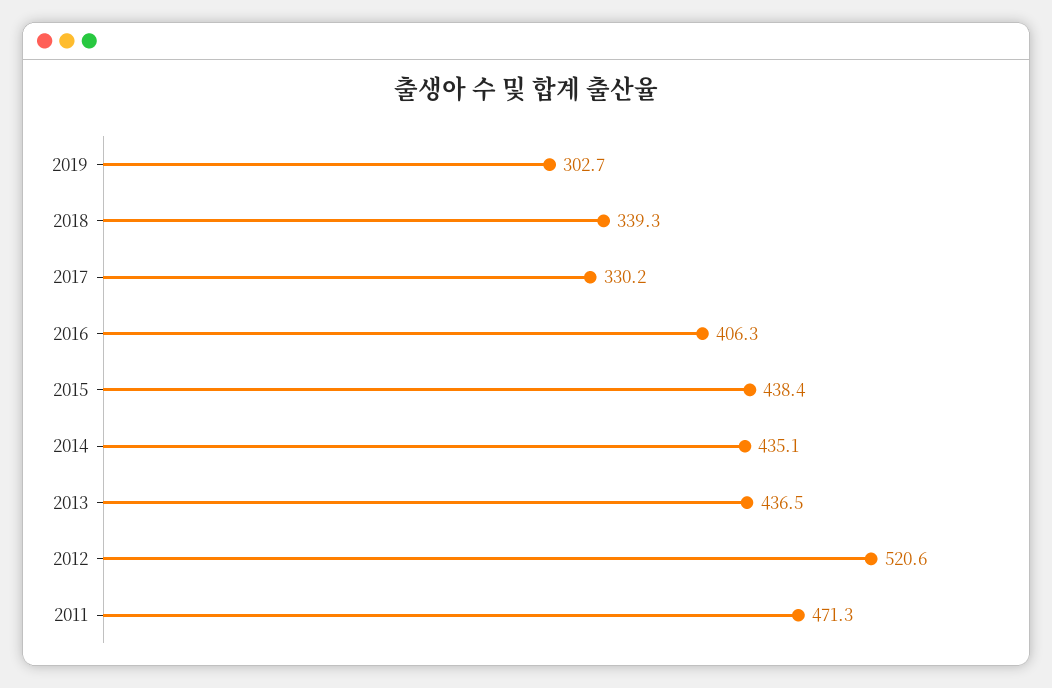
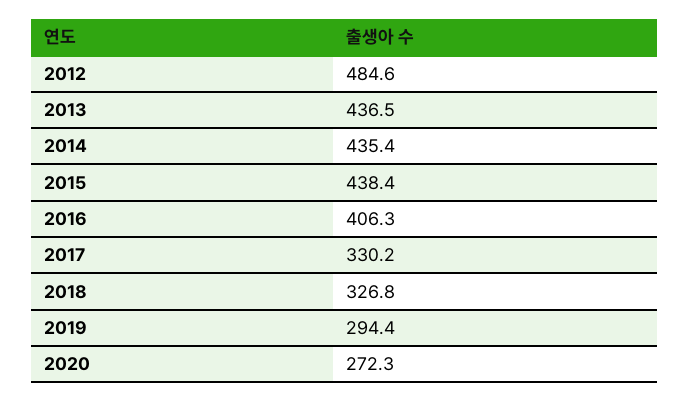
2019: 302.7 -> 294.4
2018: 339.3 -> 326.8
2014: 435.1 -> 435.4
2012: 520.6 -> 484.6
2011: 471.3 -> none
2020: none -> 272.3

